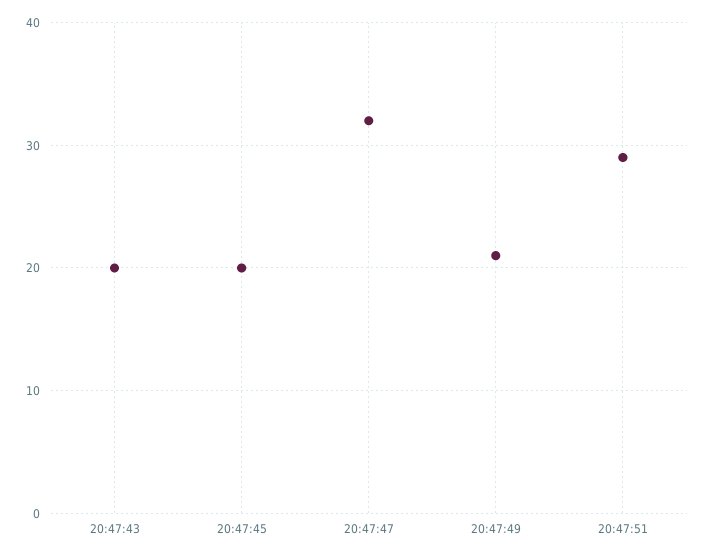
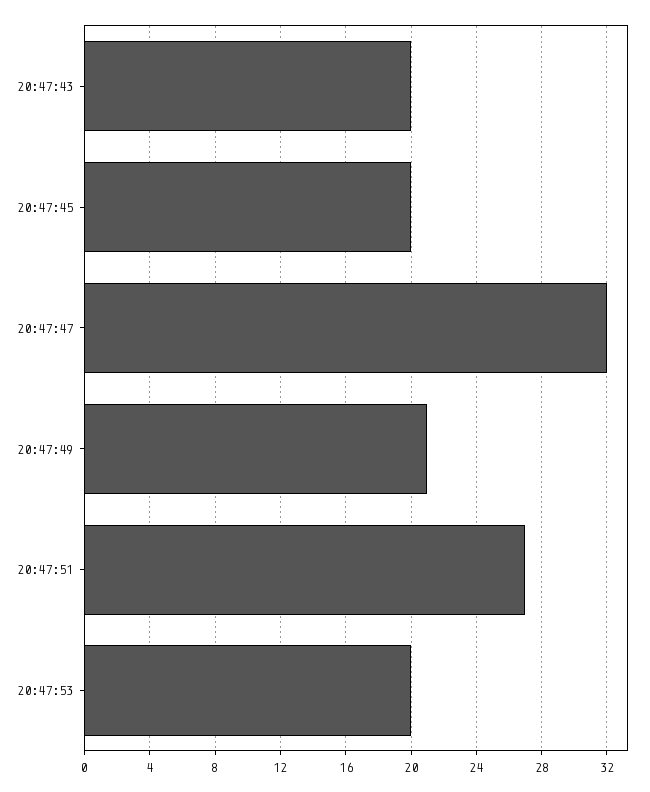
20:47:51: 29 -> 27
20:47:53: none -> 20

